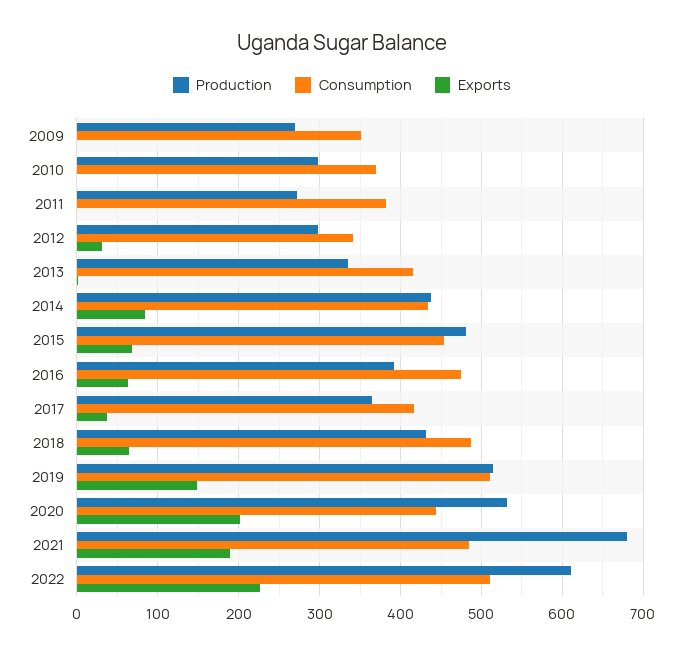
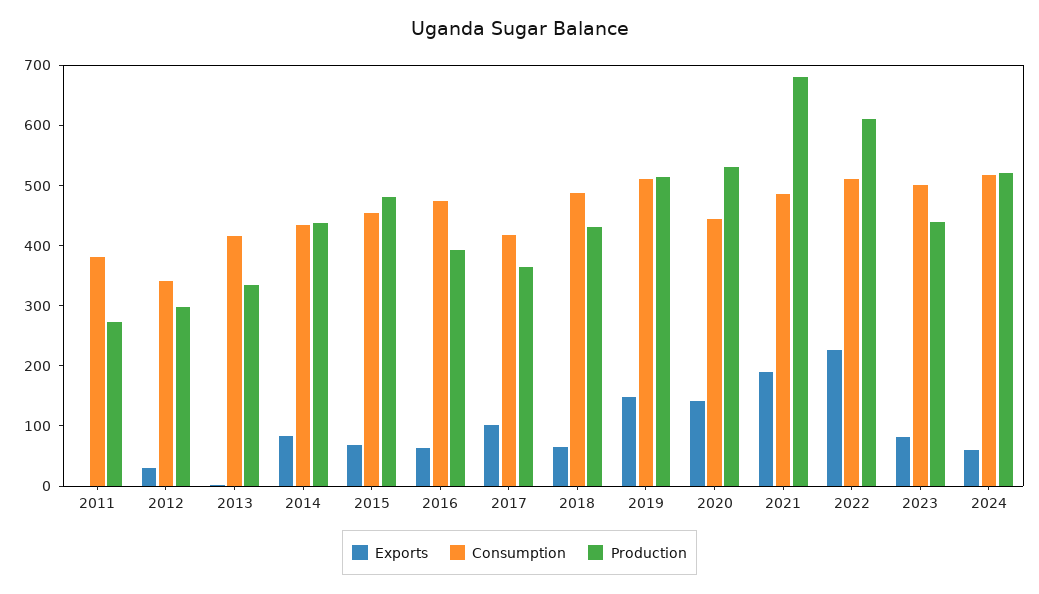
Production, 2009: 270 -> none
Consumption, 2009: 350 -> none
Exports, 2009: 0 -> none
Production, 2010: 300 -> none
Consumption, 2010: 370 -> none
Exports, 2010: 0 -> none
Exports, 2017: 40 -> 100
Exports, 2020: 200 -> 140
Exports, 2023: none -> 80
Consumption, 2023: none -> 500
Production, 2023: none -> 440
Exports, 2024: none -> 60
Consumption, 2024: none -> 520
Production, 2024: none -> 520

